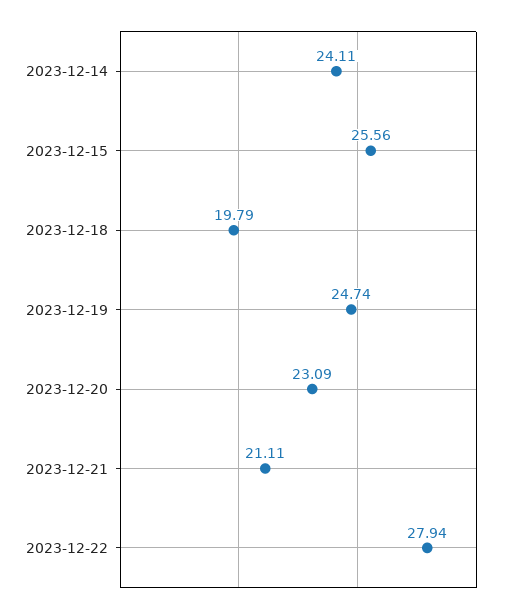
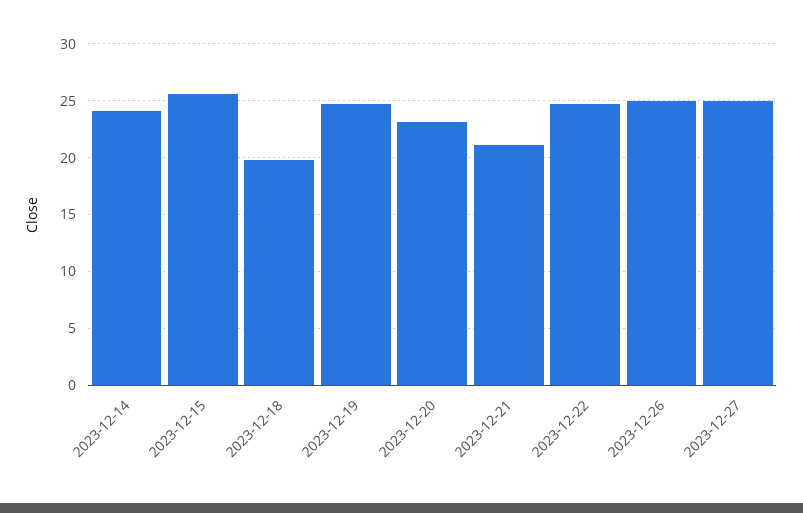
2023-12-22: 27.94 -> 25
2023-12-26: none -> 25
2023-12-27: none -> 25

